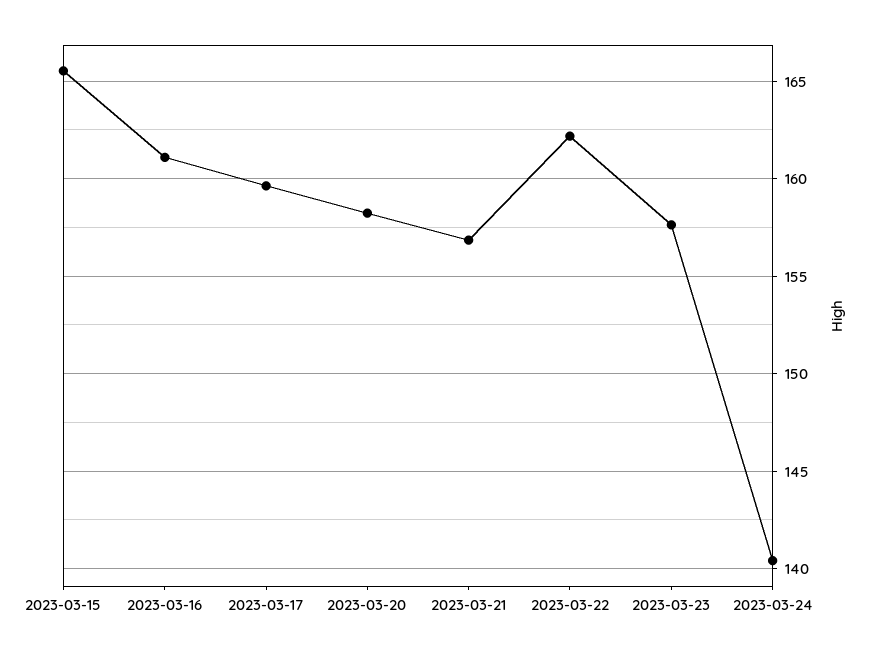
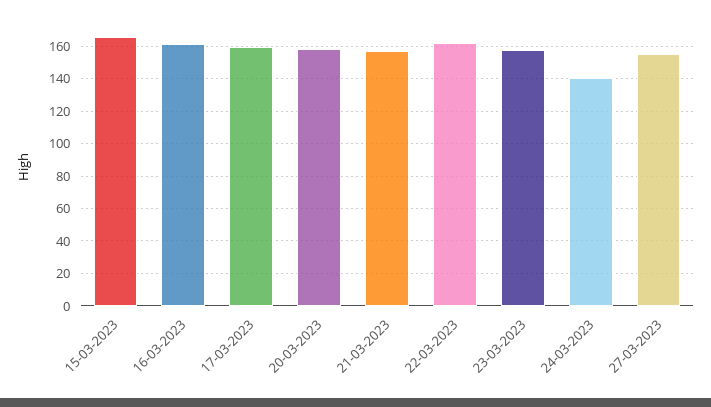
27-03-2023: none -> 155

